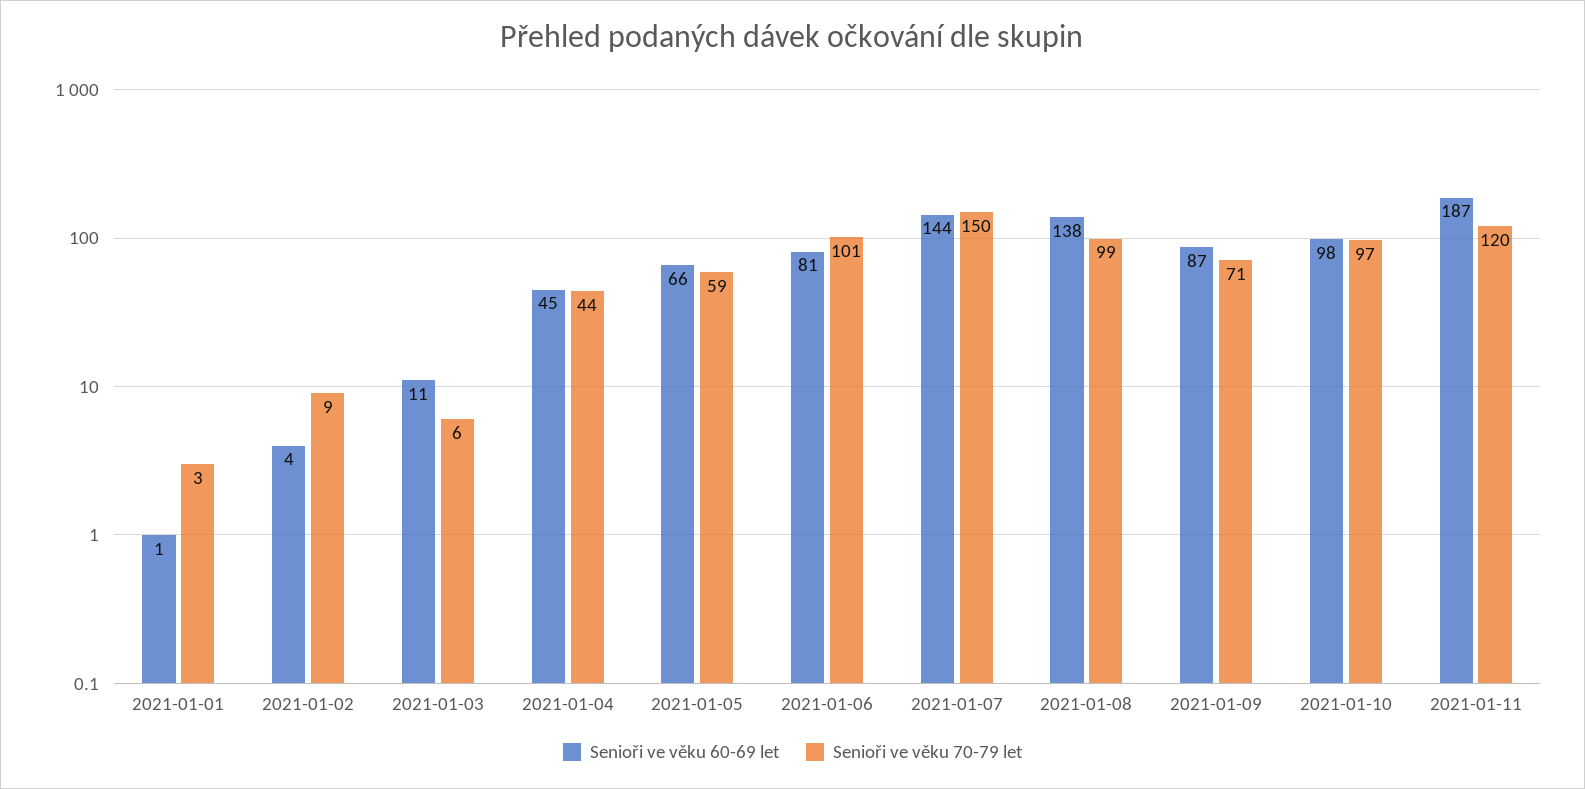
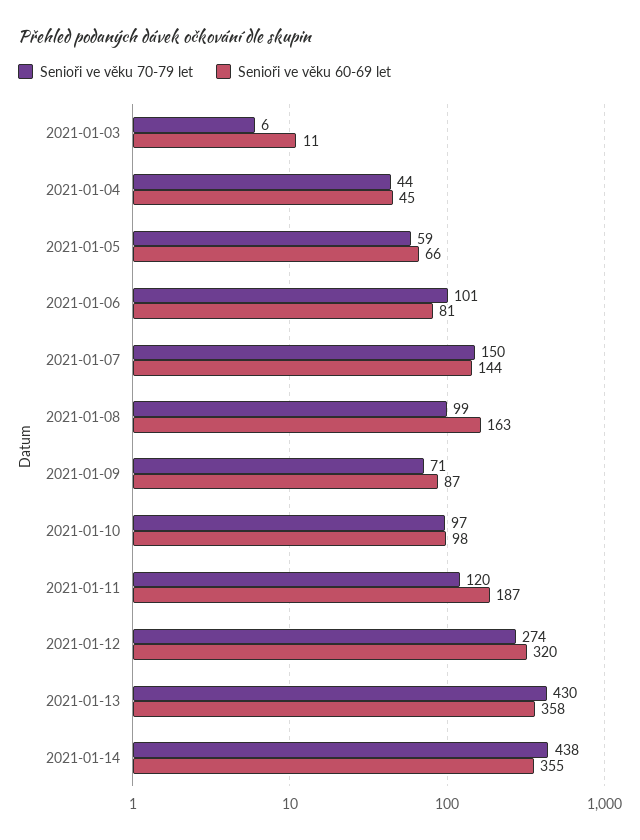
Senioři ve věku 60-69 let, 2021-01-01: 1 -> none
Senioři ve věku 70-79 let, 2021-01-01: 3 -> none
Senioři ve věku 60-69 let, 2021-01-02: 4 -> none
Senioři ve věku 70-79 let, 2021-01-02: 9 -> none
Senioři ve věku 60-69 let, 2021-01-08: 138 -> 163
Senioři ve věku 70-79 let, 2021-01-12: none -> 274
Senioři ve věku 60-69 let, 2021-01-12: none -> 320
Senioři ve věku 70-79 let, 2021-01-13: none -> 430
Senioři ve věku 60-69 let, 2021-01-13: none -> 358
Senioři ve věku 70-79 let, 2021-01-14: none -> 438
Senioři ve věku 60-69 let, 2021-01-14: none -> 355

